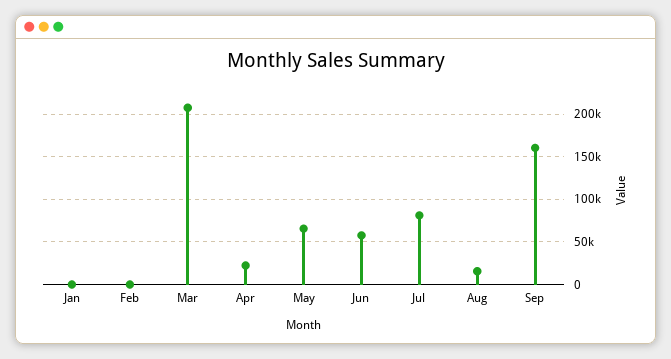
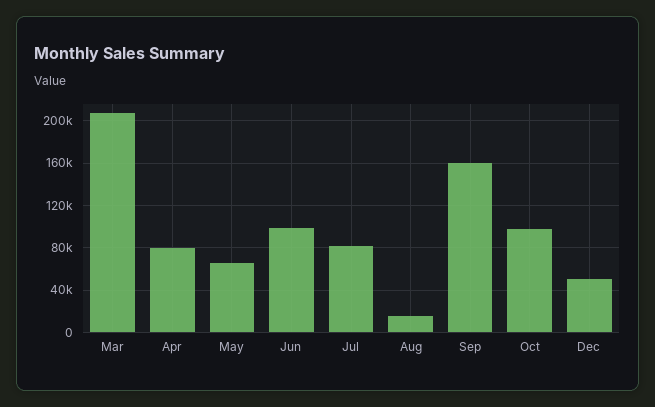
Jan: 0 -> none
Feb: 0 -> none
Apr: 20000 -> 80000
Jun: 60000 -> 100000
Oct: none -> 100000
Dec: none -> 50000

